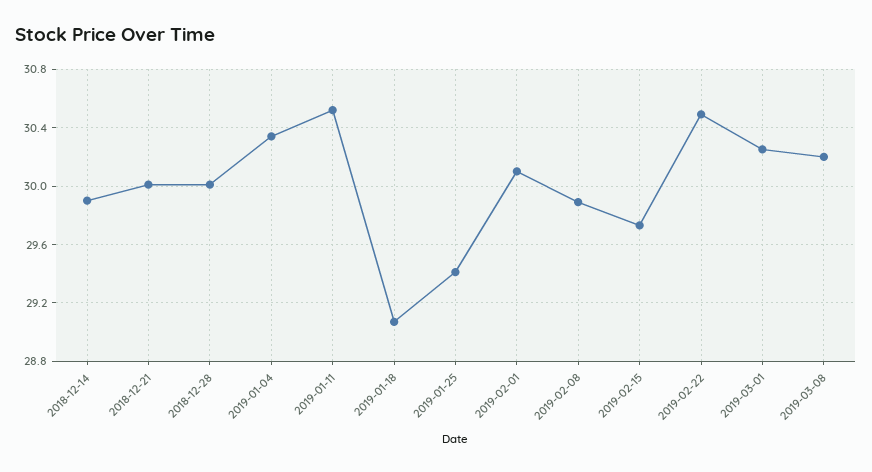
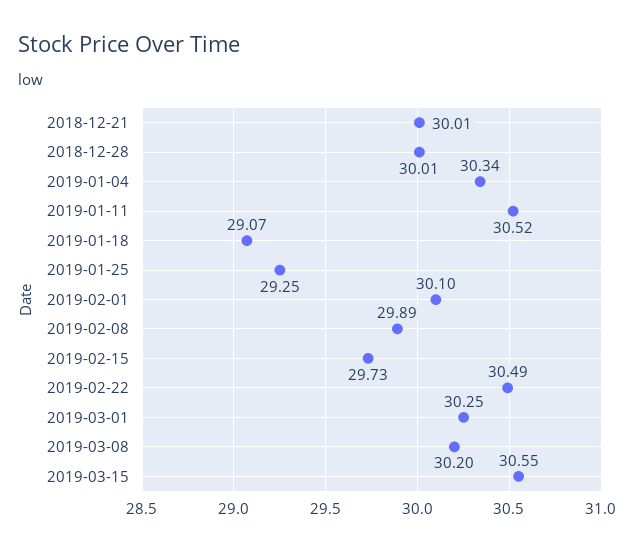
2018-12-14: 29.9 -> none
2019-01-25: 29.4 -> 29.25
2019-03-15: none -> 30.55

